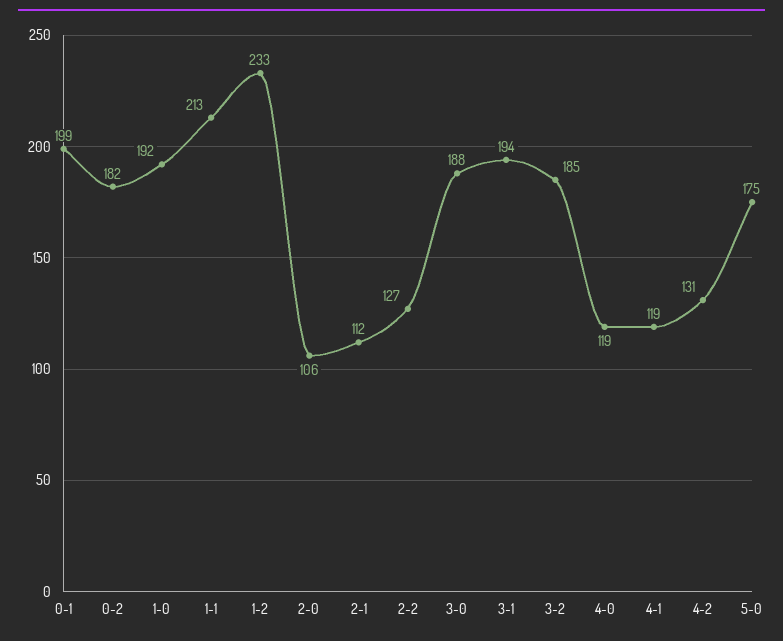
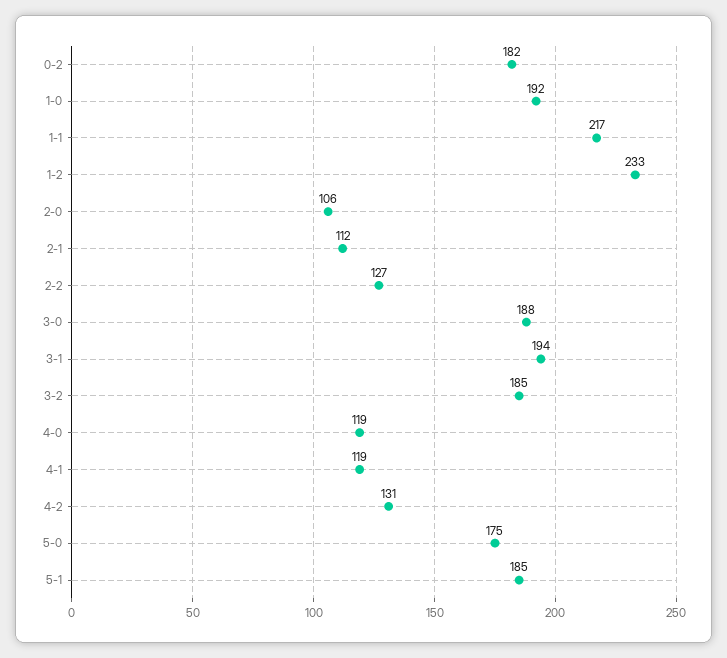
0-1: 199 -> none
1-1: 213 -> 217
5-1: none -> 185

